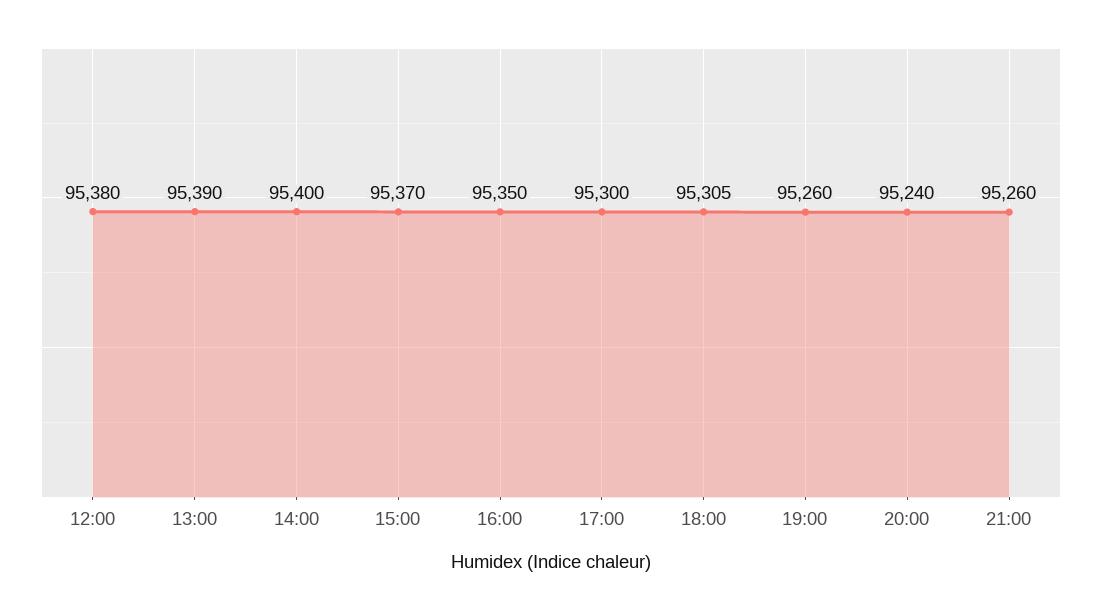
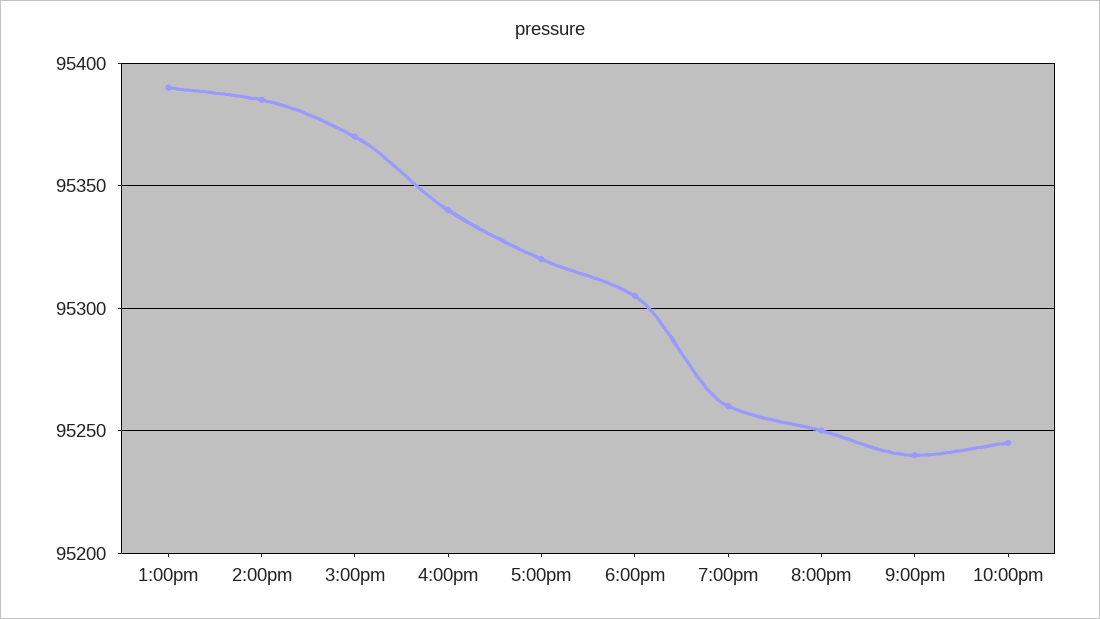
12:00: 95380 -> none
14:00: 95400 -> 95385
16:00: 95350 -> 95340
17:00: 95300 -> 95320
20:00: 95240 -> 95250
21:00: 95260 -> 95240
10:00pm: none -> 95245

